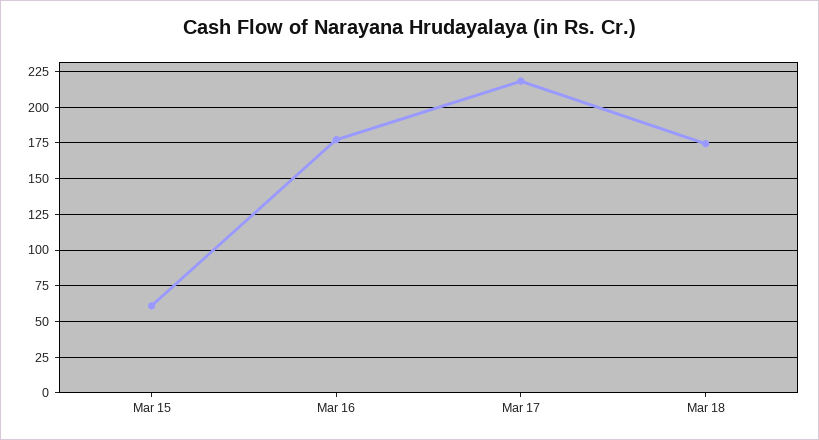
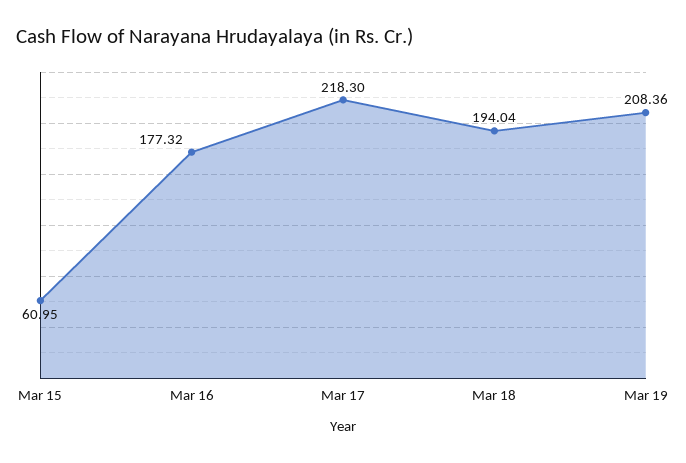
Mar 18: 175 -> 194.04
Mar 19: none -> 208.36

